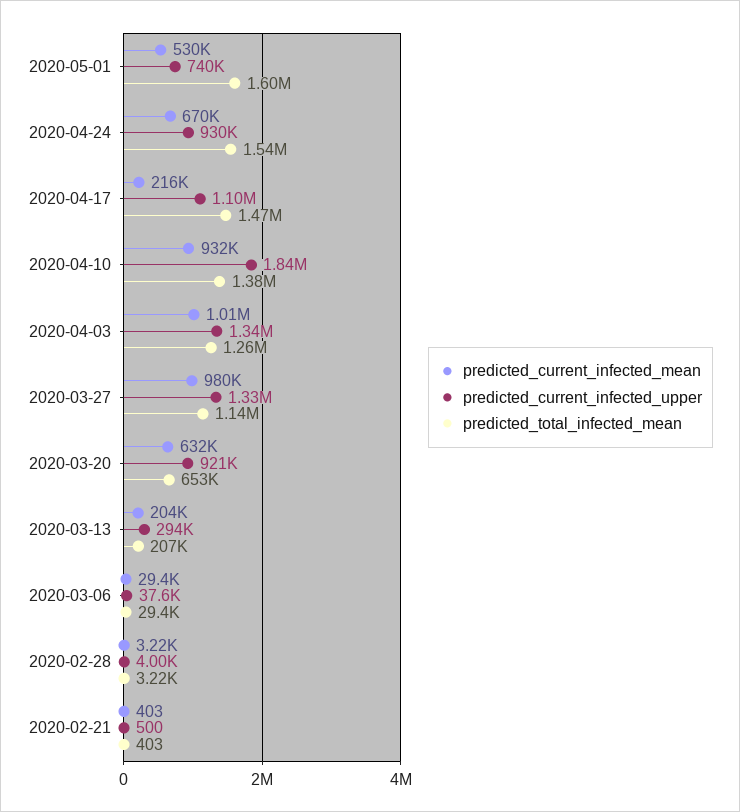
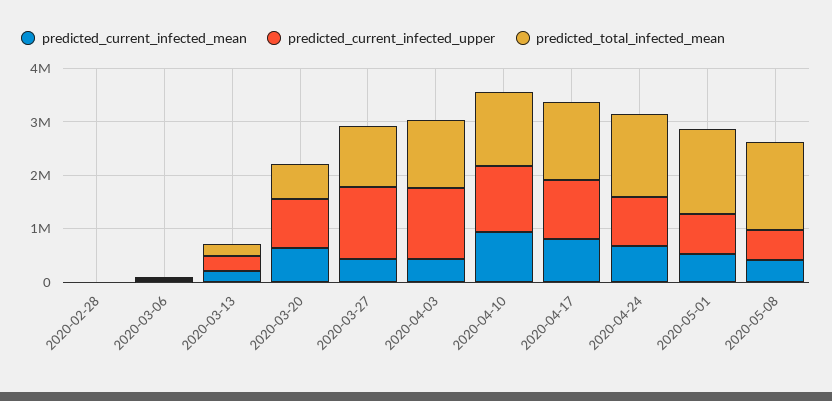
predicted_current_infected_mean, 2020-04-17: 216000 -> 800000
predicted_current_infected_upper, 2020-04-10: 1840000 -> 1200000
predicted_current_infected_mean, 2020-04-03: 1010000 -> 400000
predicted_current_infected_mean, 2020-03-27: 980000 -> 400000
predicted_current_infected_mean, 2020-02-21: 403 -> none
predicted_current_infected_upper, 2020-02-21: 500 -> none
predicted_total_infected_mean, 2020-02-21: 403 -> none
predicted_current_infected_mean, 2020-05-08: none -> 400000
predicted_current_infected_upper, 2020-05-08: none -> 600000
predicted_total_infected_mean, 2020-05-08: none -> 1600000

